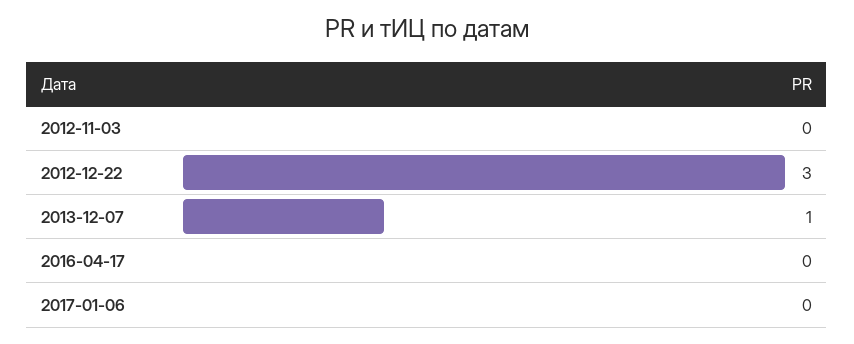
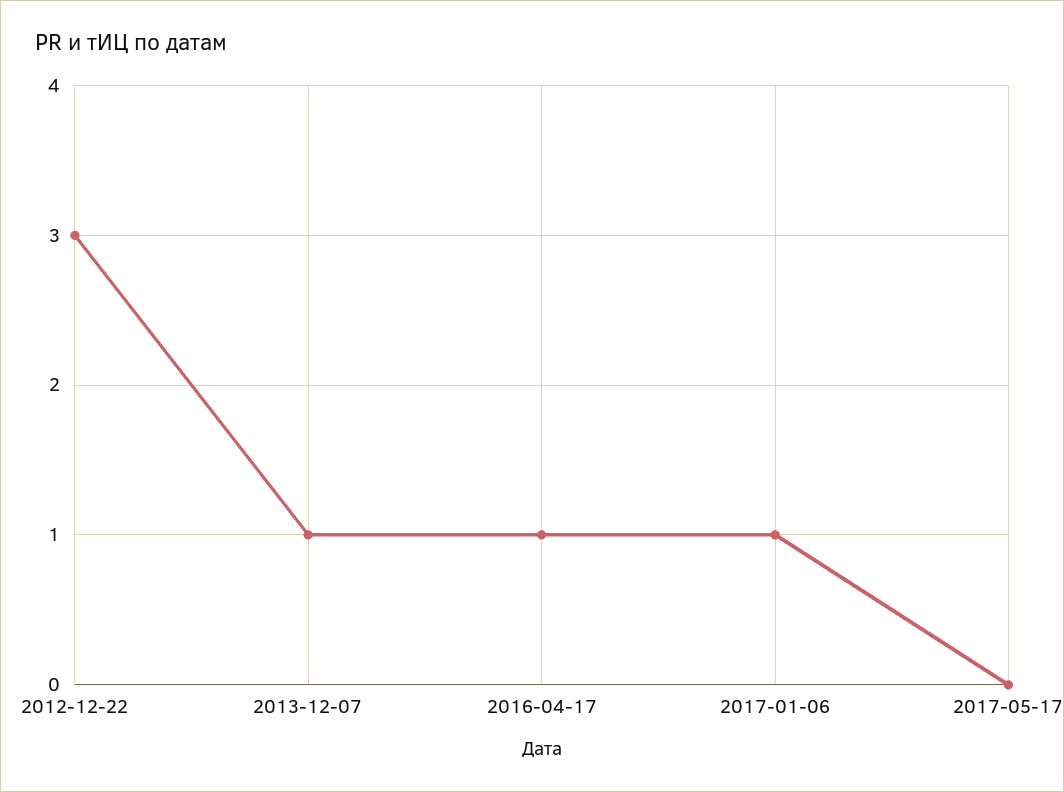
2012-11-03: 0 -> none
2016-04-17: 0 -> 1
2017-01-06: 0 -> 1
2017-05-17: none -> 0

